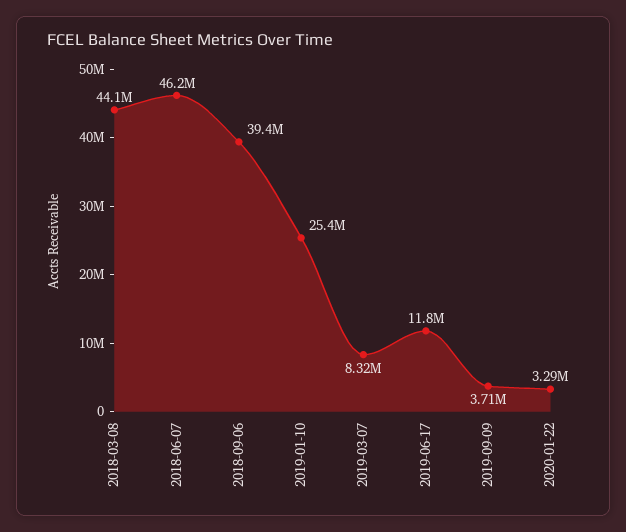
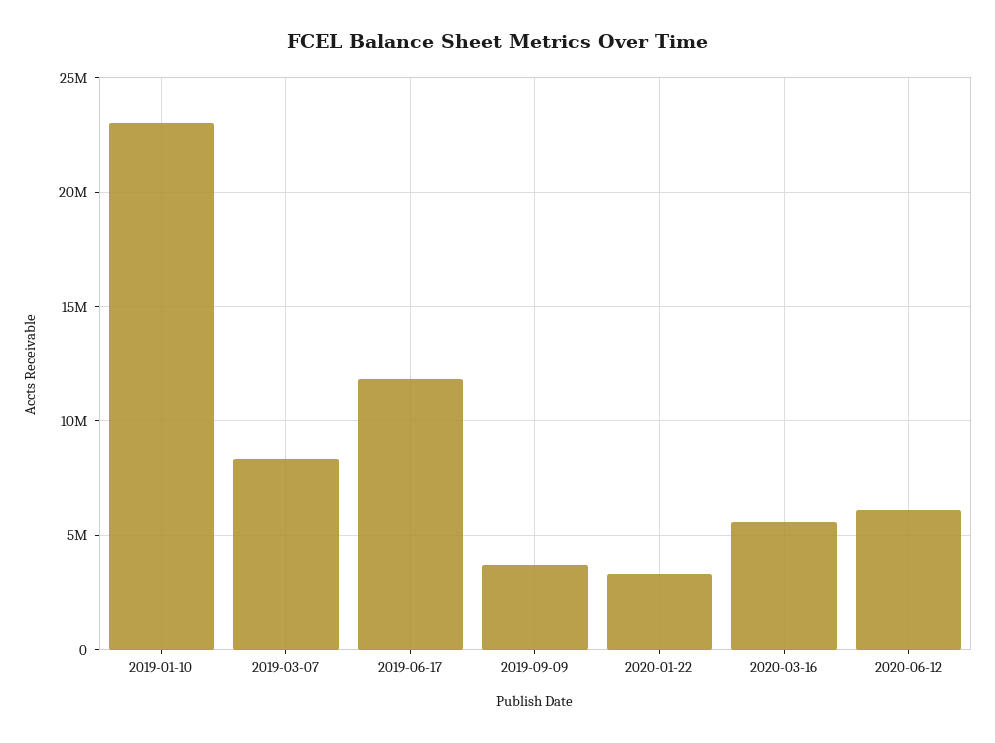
2018-03-08: 44100000 -> none
2018-06-07: 46200000 -> none
2018-09-06: 39400000 -> none
2019-01-10: 25400000 -> 23000000
2020-03-16: none -> 5500000
2020-06-12: none -> 6000000

